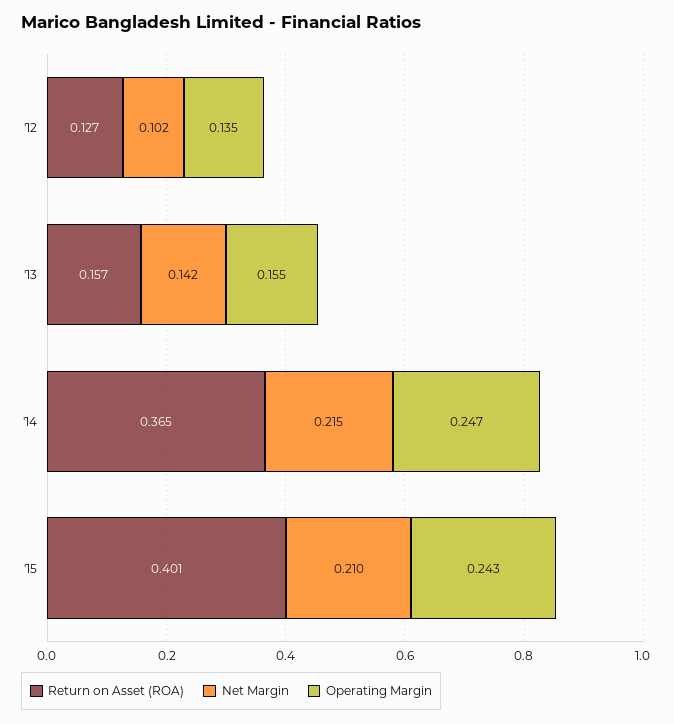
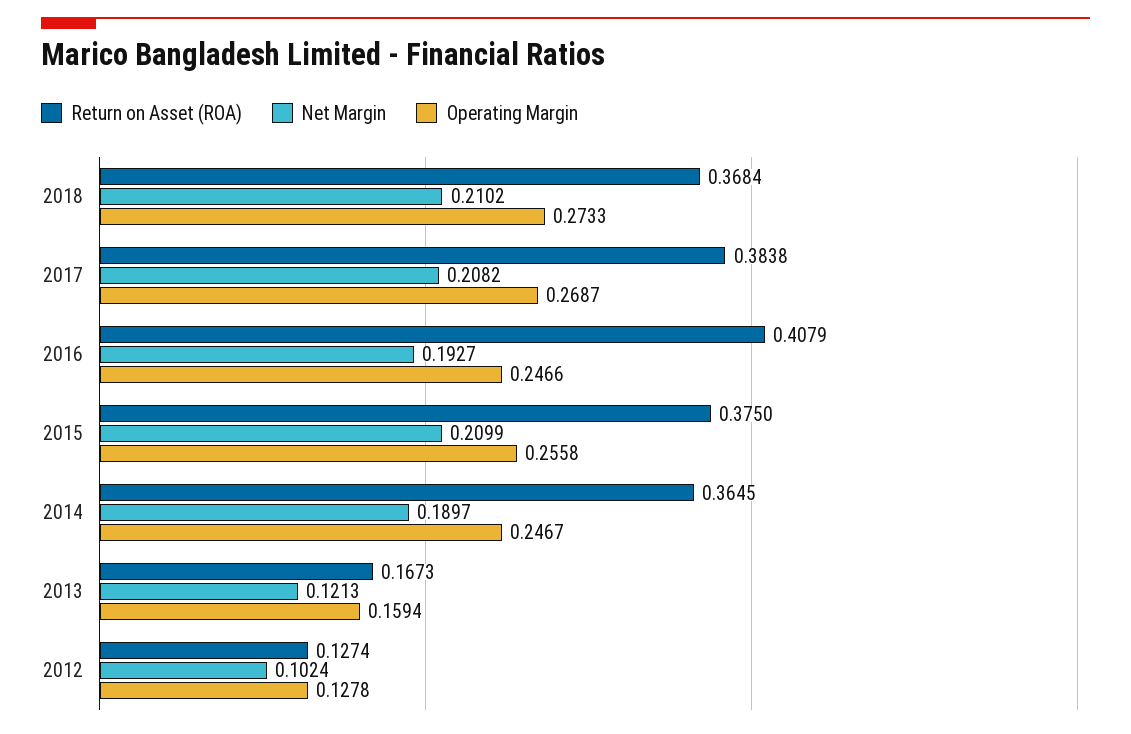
Operating Margin, '12: 0.135 -> 0.1278
Return on Asset (ROA), '13: 0.157 -> 0.1673
Net Margin, '13: 0.142 -> 0.1213
Operating Margin, '13: 0.155 -> 0.1594
Net Margin, '14: 0.215 -> 0.1897
Return on Asset (ROA), '15: 0.401 -> 0.375
Operating Margin, '15: 0.243 -> 0.2558
Return on Asset (ROA), 2018: none -> 0.3684
Net Margin, 2018: none -> 0.2102
Operating Margin, 2018: none -> 0.2733
Return on Asset (ROA), 2017: none -> 0.3838
Net Margin, 2017: none -> 0.2082
Operating Margin, 2017: none -> 0.2687
Return on Asset (ROA), 2016: none -> 0.4079
Net Margin, 2016: none -> 0.1927
Operating Margin, 2016: none -> 0.2466

